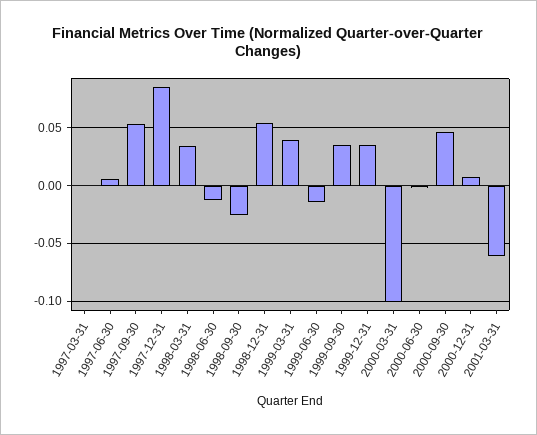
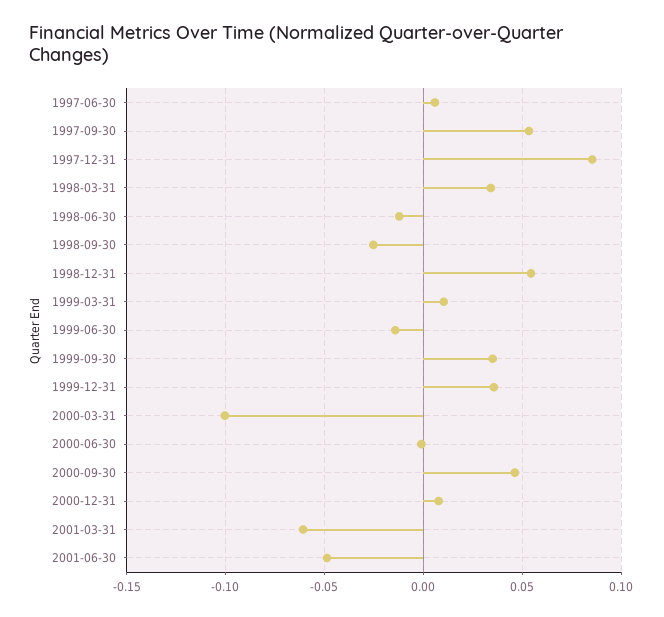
1997-03-31: 0 -> none
1999-03-31: 0.04 -> 0.01
2001-06-30: none -> -0.05

